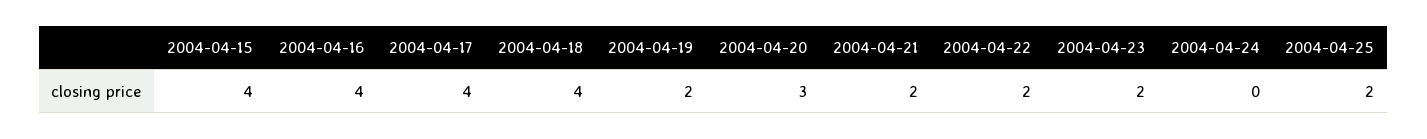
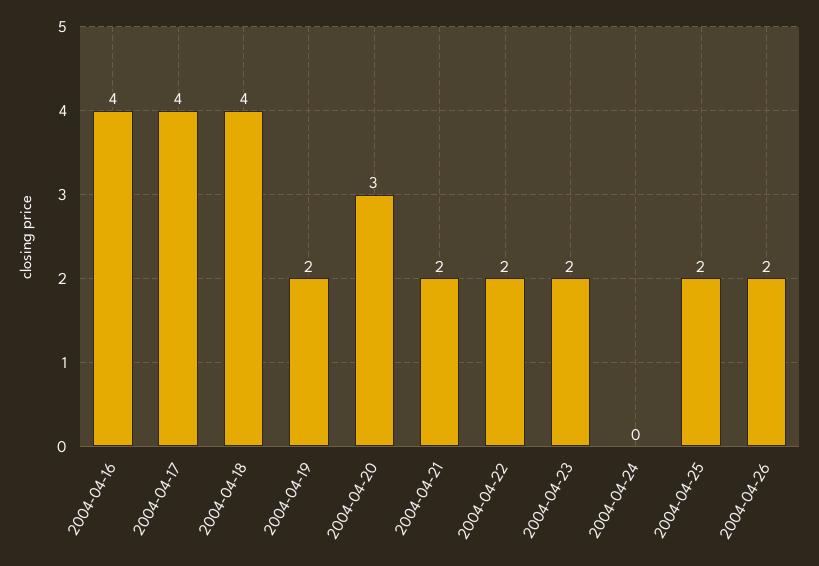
2004-04-15: 4 -> none
2004-04-26: none -> 2

